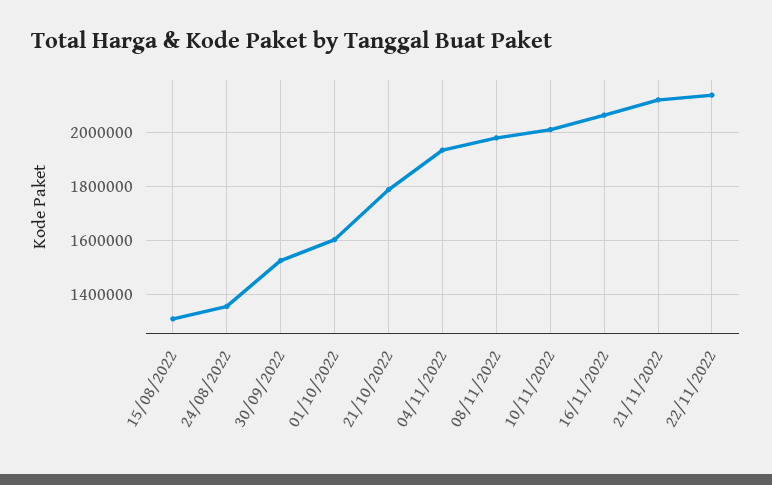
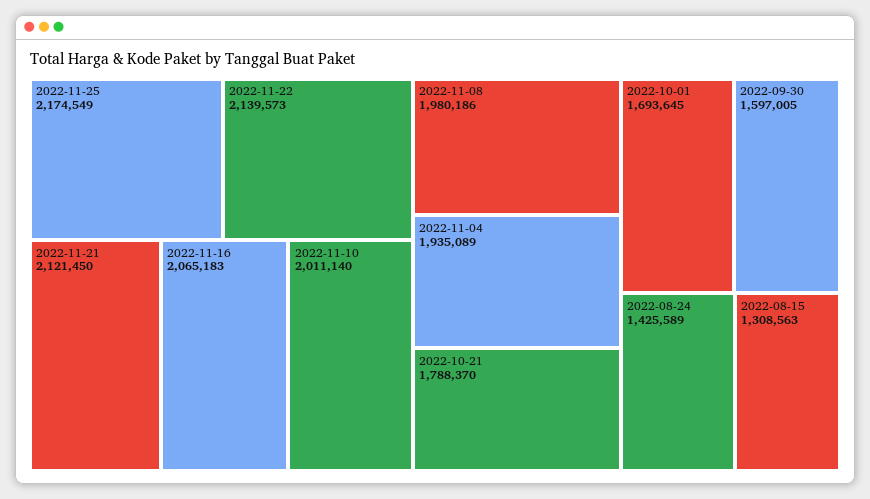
24/08/2022: 1350000 -> 1425589
30/09/2022: 1525000 -> 1597005
01/10/2022: 1600000 -> 1693645
2022-11-25: none -> 2174549

